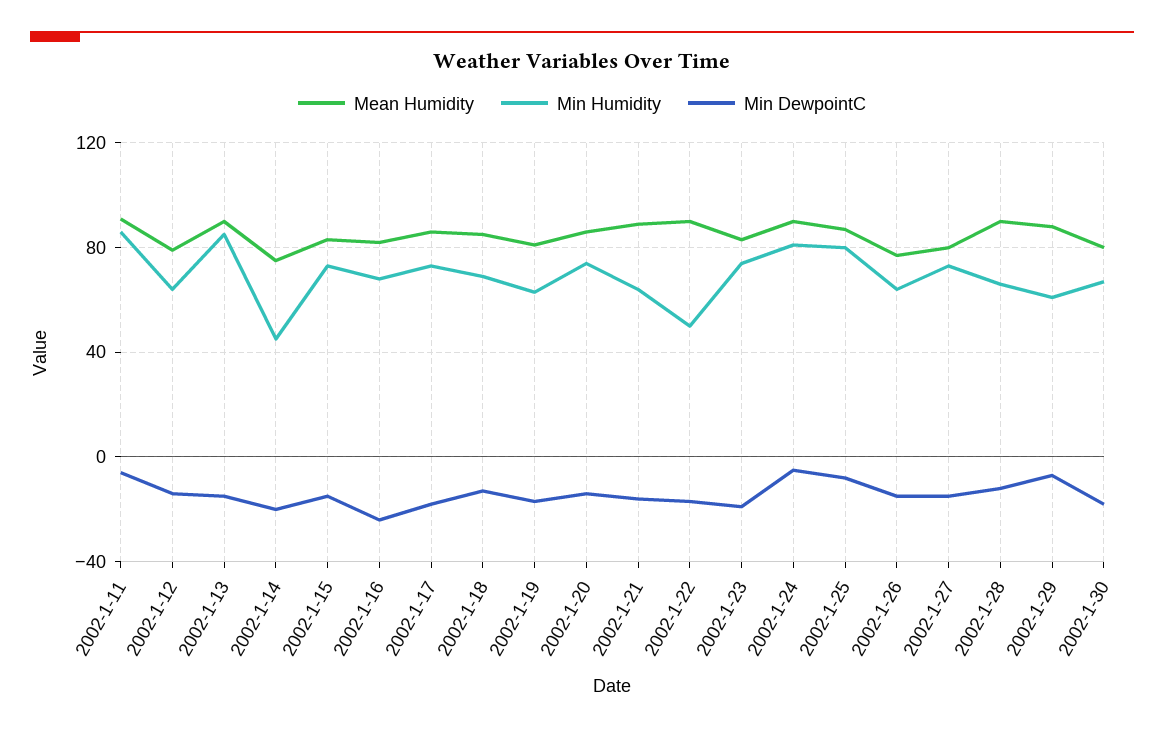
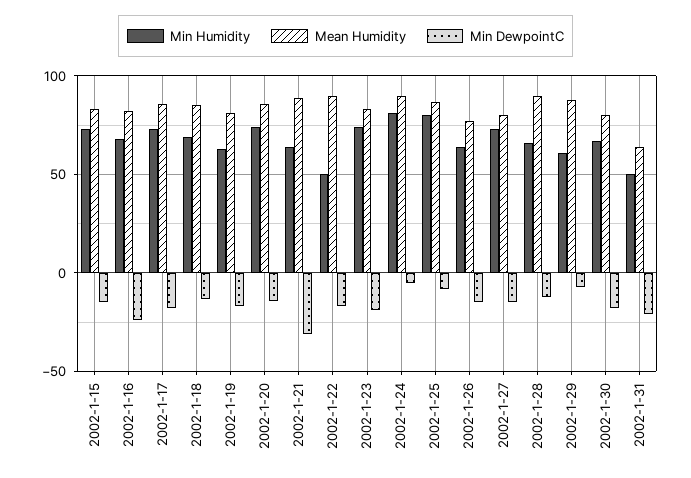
Mean Humidity, 2002-1-11: 90 -> none
Min Humidity, 2002-1-11: 85 -> none
Min DewpointC, 2002-1-11: -5 -> none
Mean Humidity, 2002-1-12: 80 -> none
Min Humidity, 2002-1-12: 65 -> none
Min DewpointC, 2002-1-12: -15 -> none
Mean Humidity, 2002-1-13: 90 -> none
Min Humidity, 2002-1-13: 85 -> none
Min DewpointC, 2002-1-13: -15 -> none
Mean Humidity, 2002-1-14: 75 -> none
Min Humidity, 2002-1-14: 45 -> none
Min DewpointC, 2002-1-14: -20 -> none
Min DewpointC, 2002-1-21: -15 -> -30
Min Humidity, 2002-1-31: none -> 50
Mean Humidity, 2002-1-31: none -> 65
Min DewpointC, 2002-1-31: none -> -20

